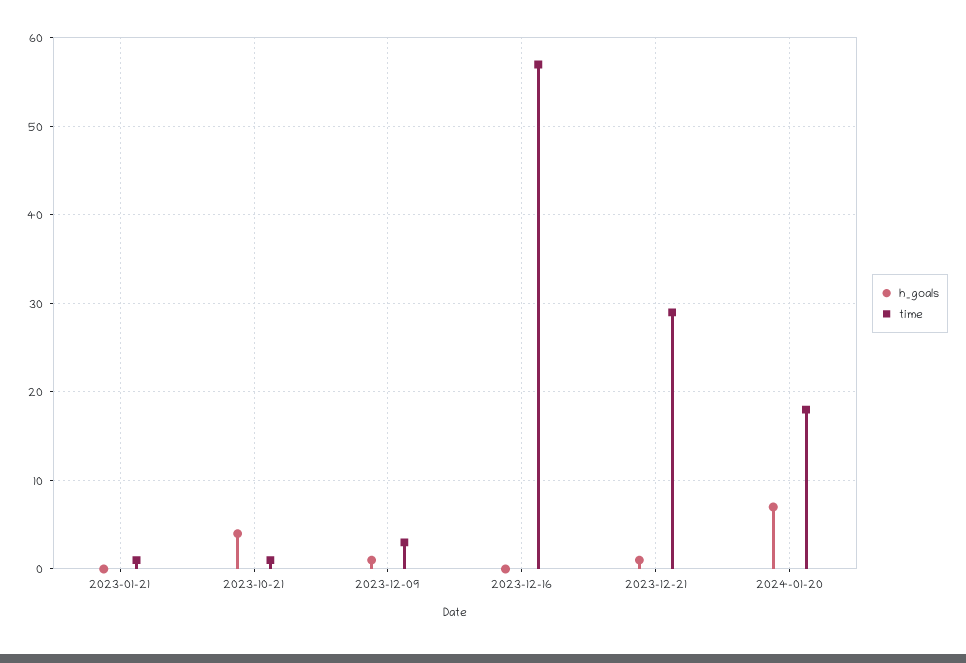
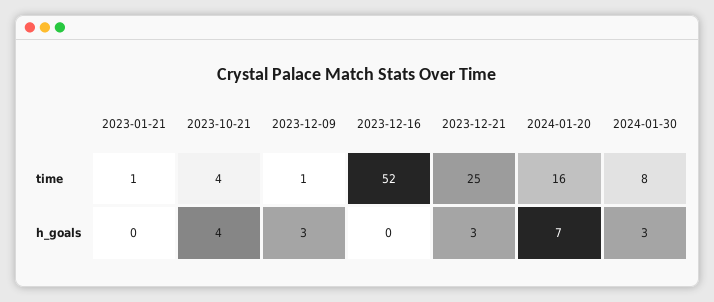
time, 2023-10-21: 1 -> 4
h_goals, 2023-12-09: 1 -> 3
time, 2023-12-09: 3 -> 1
time, 2023-12-16: 57 -> 52
h_goals, 2023-12-21: 1 -> 3
time, 2023-12-21: 29 -> 25
time, 2024-01-20: 18 -> 16
time, 2024-01-30: none -> 8
h_goals, 2024-01-30: none -> 3

